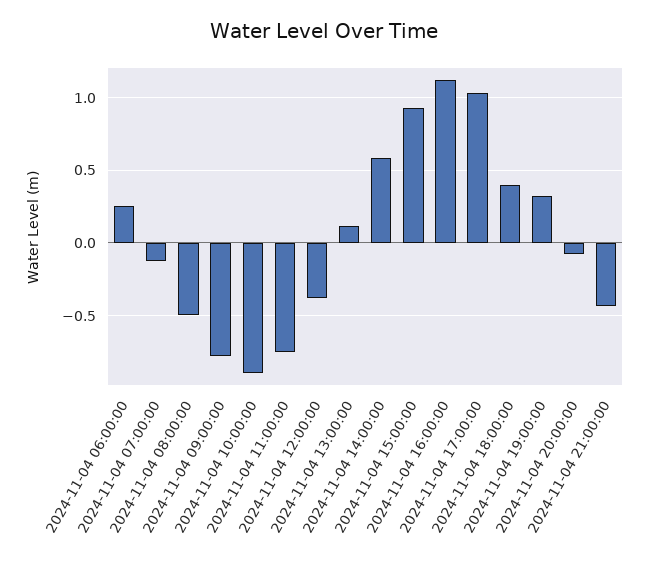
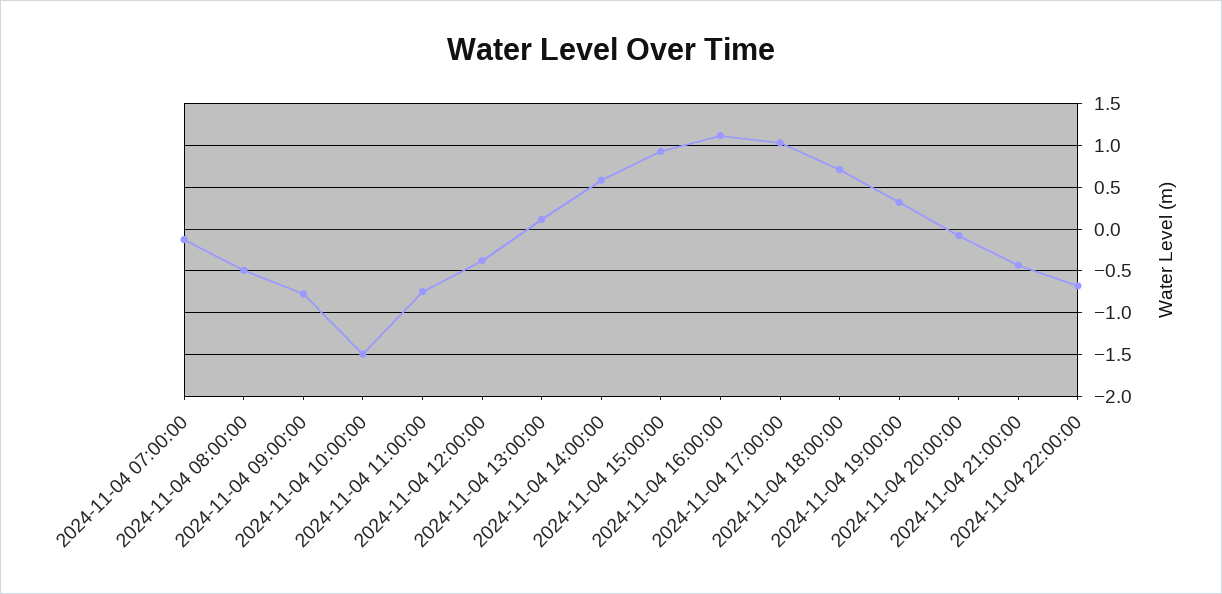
2024-11-04 06:00:00: 0.25 -> none
2024-11-04 10:00:00: -0.9 -> -1.5
2024-11-04 18:00:00: 0.4 -> 0.7
2024-11-04 22:00:00: none -> -0.7

